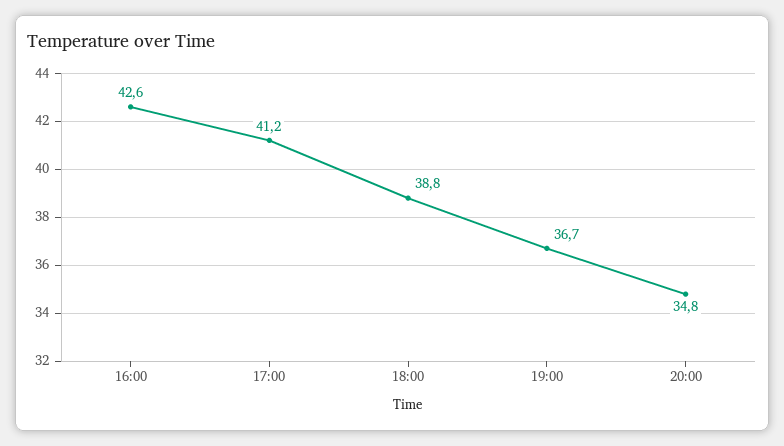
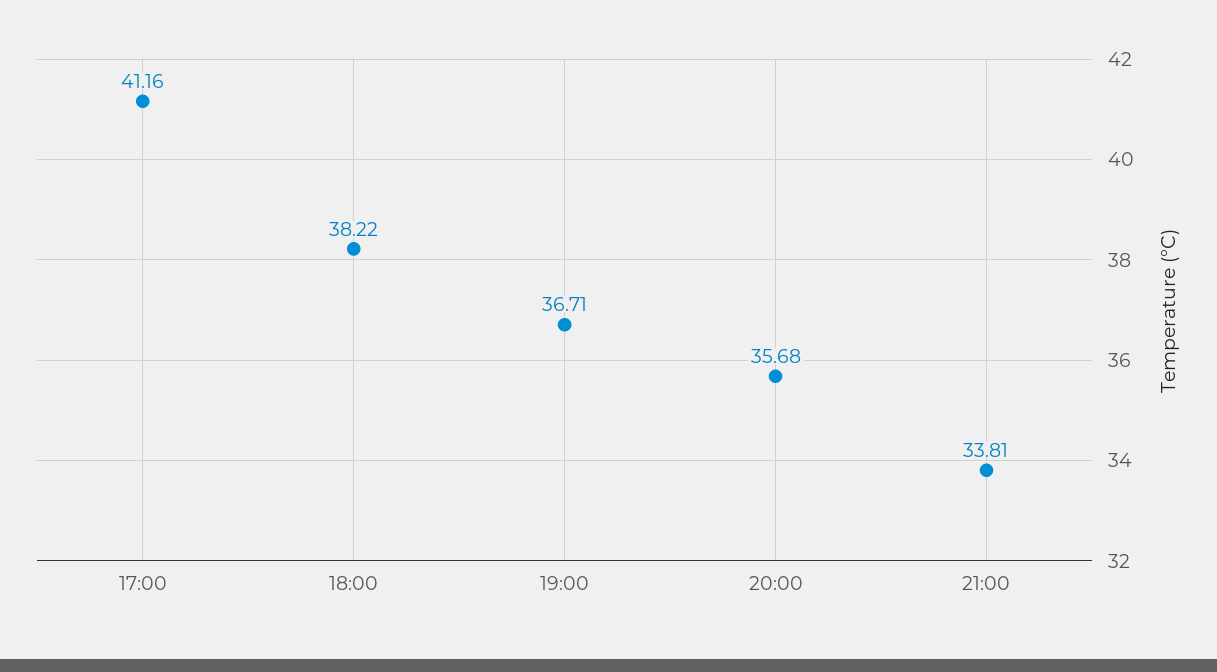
16:00: 42.6 -> none
18:00: 38.8 -> 38.22
20:00: 34.8 -> 35.68
21:00: none -> 33.81

